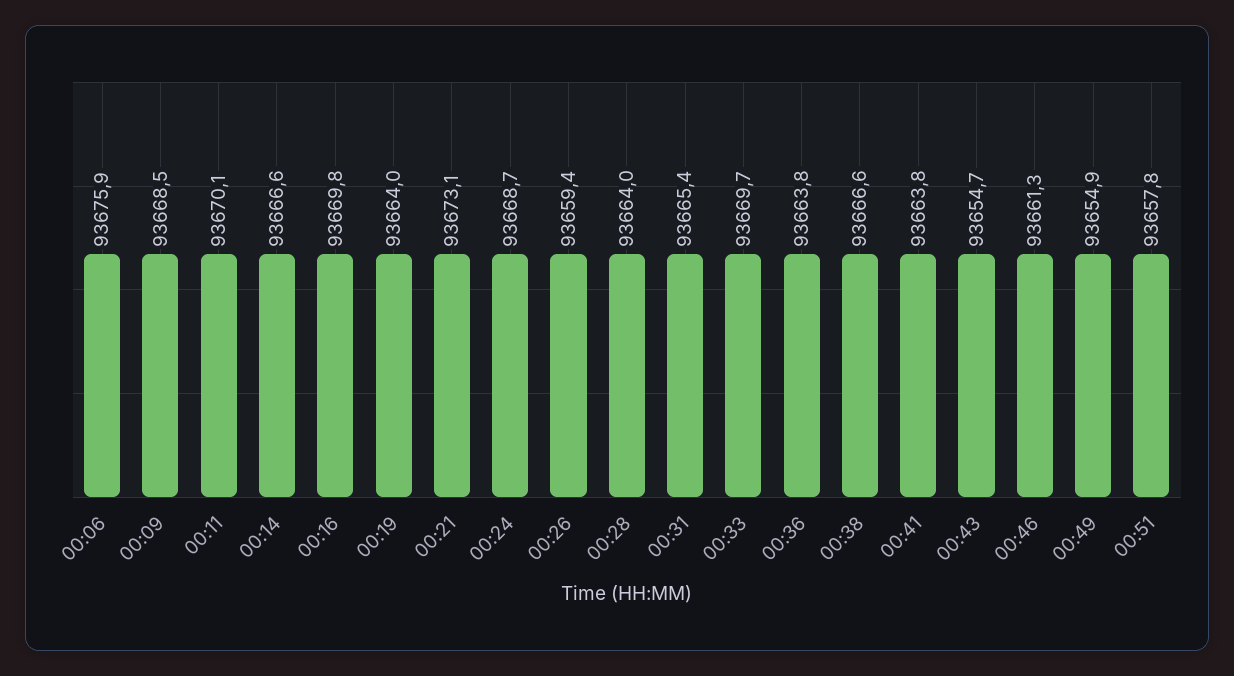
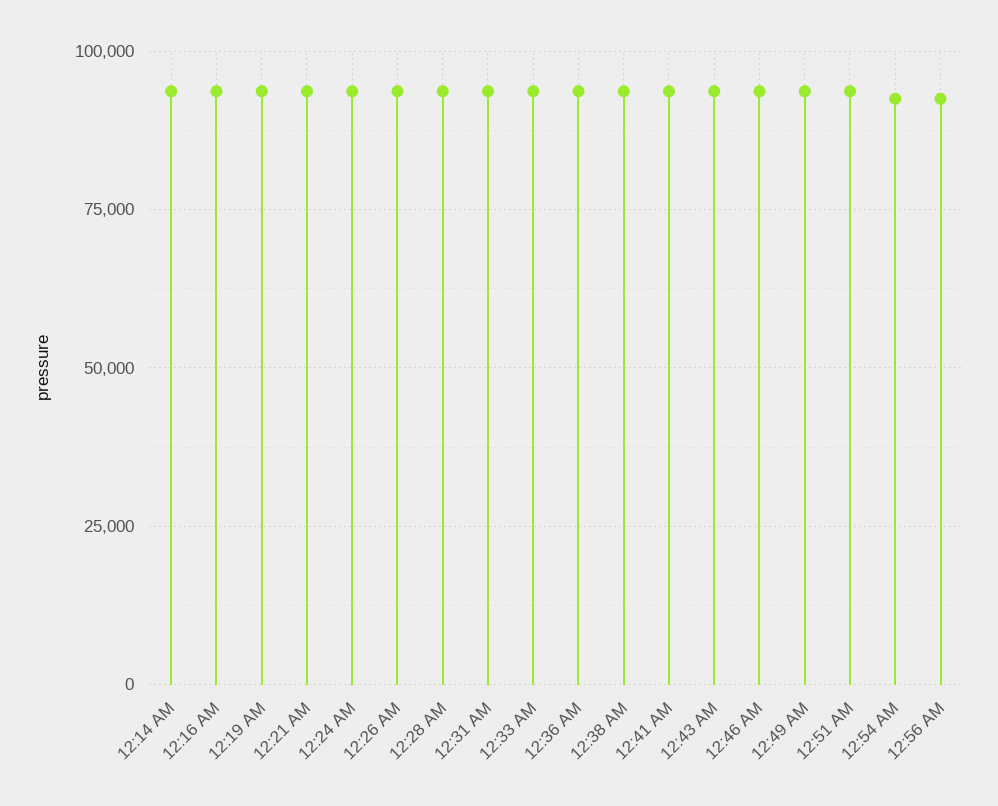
00:06: 93675.9 -> none
00:09: 93668.5 -> none
00:11: 93670.1 -> none
12:54 AM: none -> 92500
12:56 AM: none -> 92500

